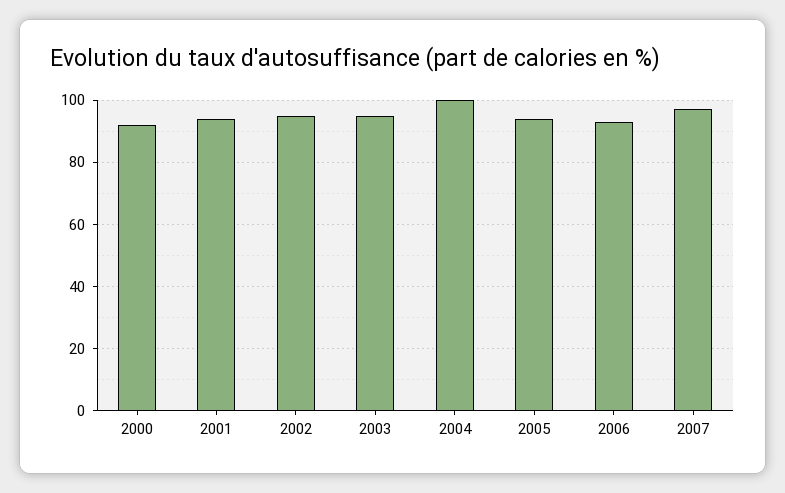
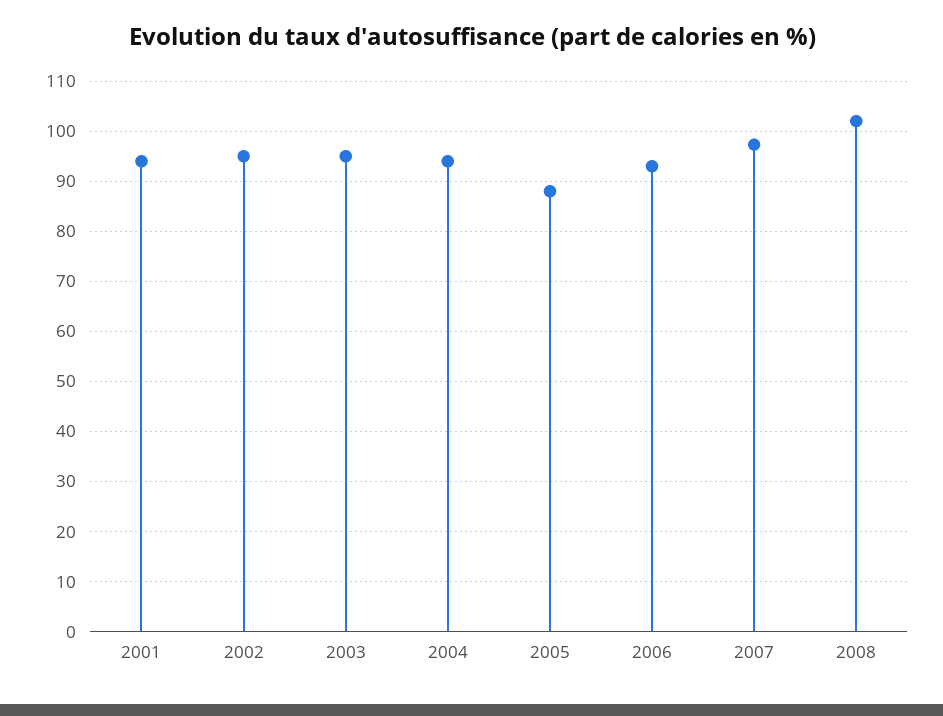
2000: 92 -> none
2004: 100 -> 94
2005: 94 -> 88
2008: none -> 102

